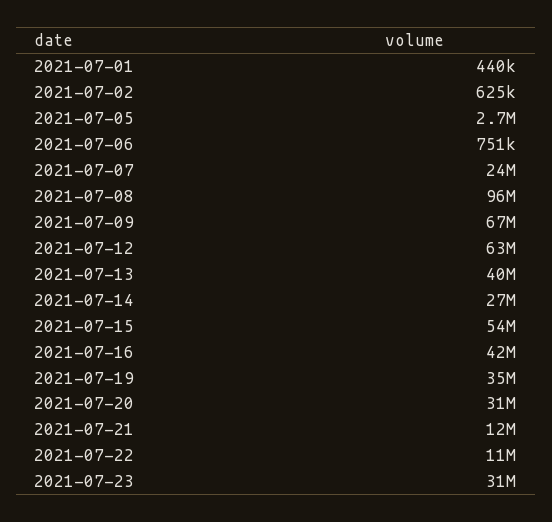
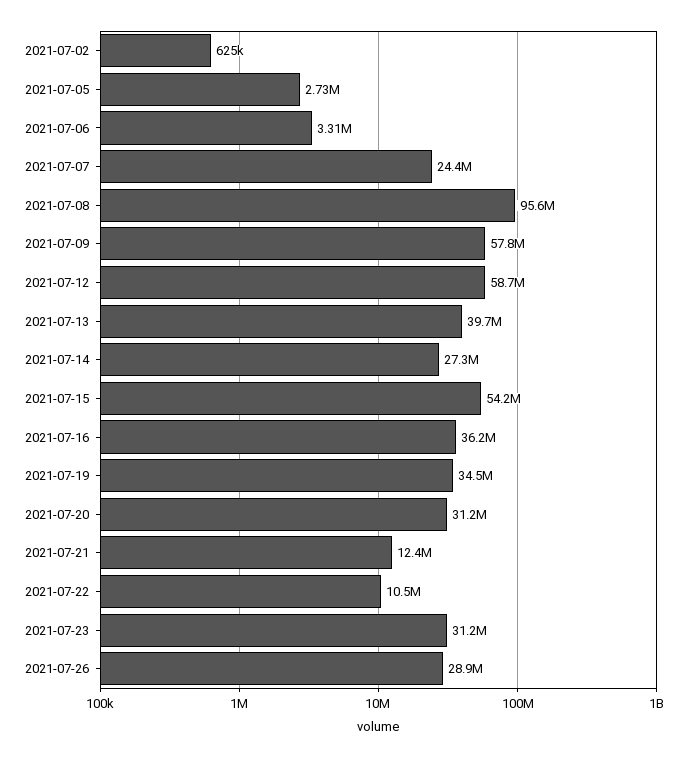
2021-07-01: 440000 -> none
2021-07-06: 751000 -> 3310000
2021-07-09: 67000000 -> 57800000
2021-07-12: 63000000 -> 58700000
2021-07-16: 42000000 -> 36200000
2021-07-26: none -> 28900000

